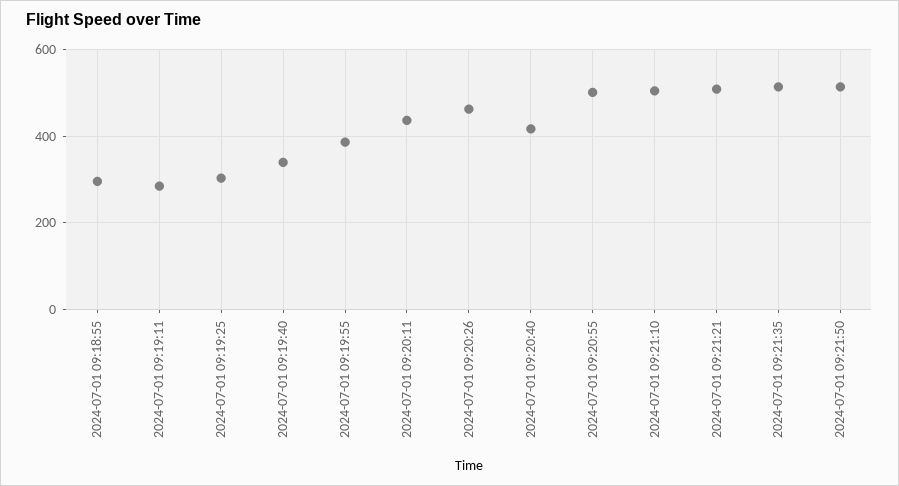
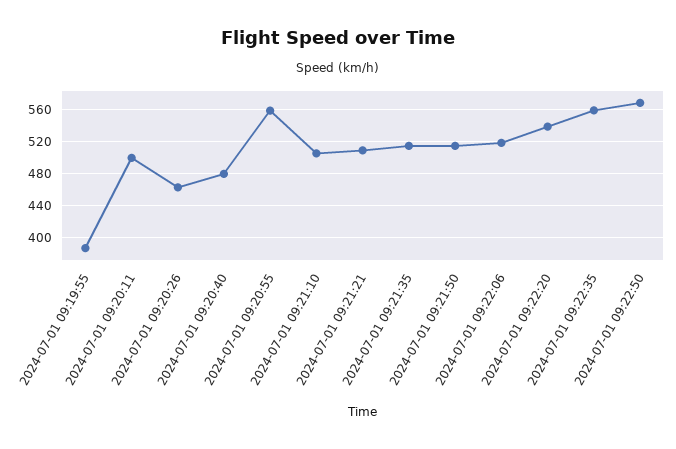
2024-07-01 09:18:55: 300 -> none
2024-07-01 09:19:11: 280 -> none
2024-07-01 09:19:25: 300 -> none
2024-07-01 09:19:40: 340 -> none
2024-07-01 09:20:11: 440 -> 500
2024-07-01 09:20:40: 420 -> 480
2024-07-01 09:20:55: 500 -> 560
2024-07-01 09:22:06: none -> 520
2024-07-01 09:22:20: none -> 540
2024-07-01 09:22:35: none -> 560
2024-07-01 09:22:50: none -> 570

